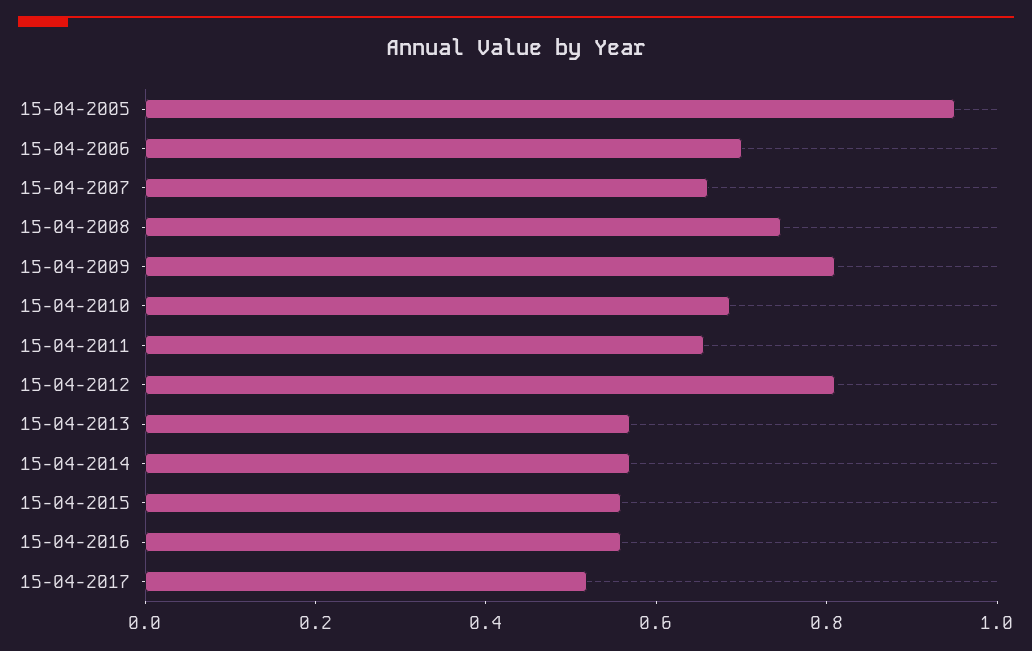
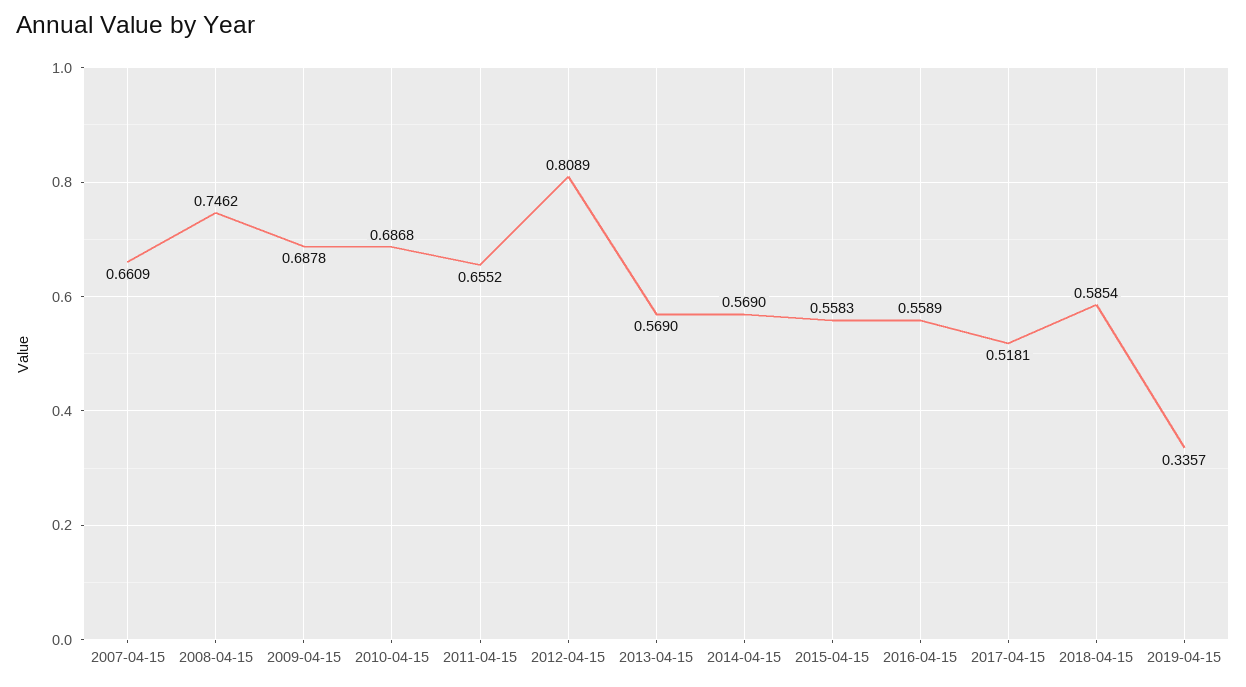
15-04-2005: 0.95 -> none
15-04-2006: 0.7 -> none
15-04-2009: 0.8 -> 0.6878
2018-04-15: none -> 0.5854
2019-04-15: none -> 0.3357

